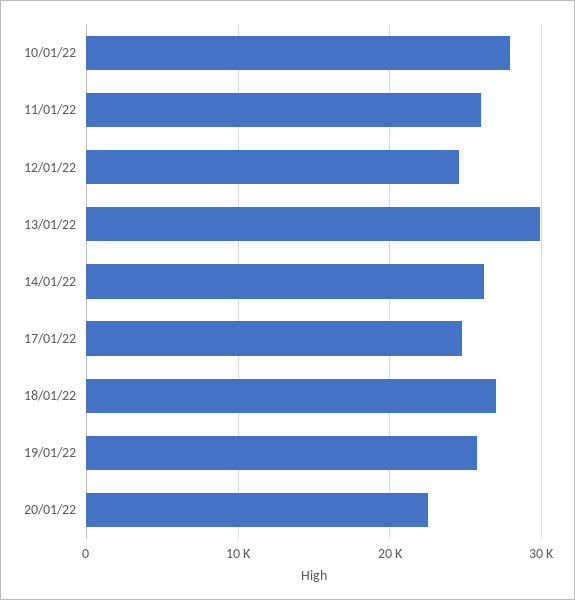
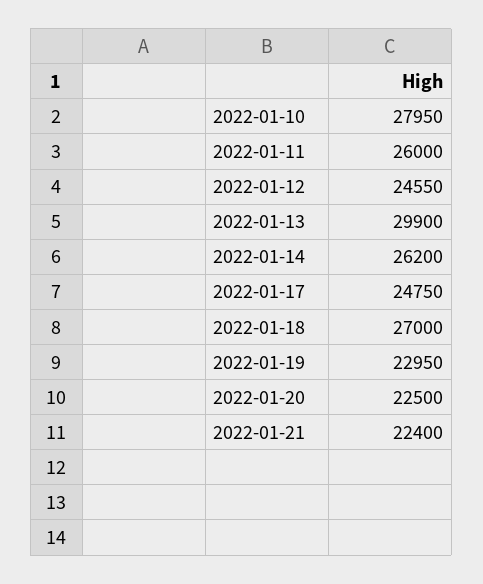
19/01/22: 26000 -> 22950
2022-01-21: none -> 22400

